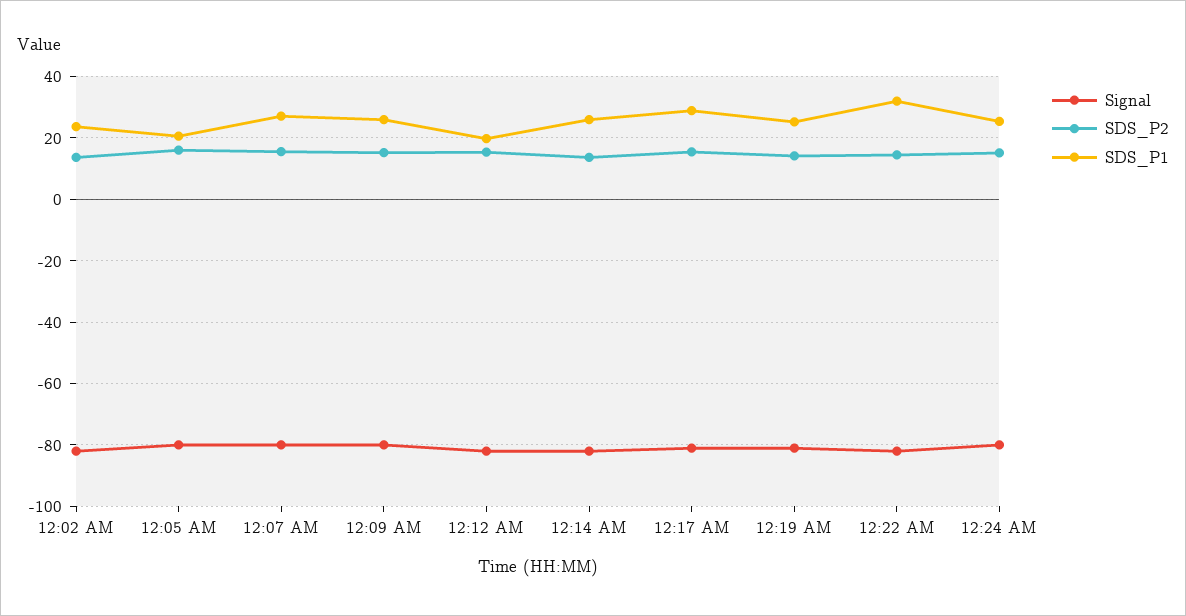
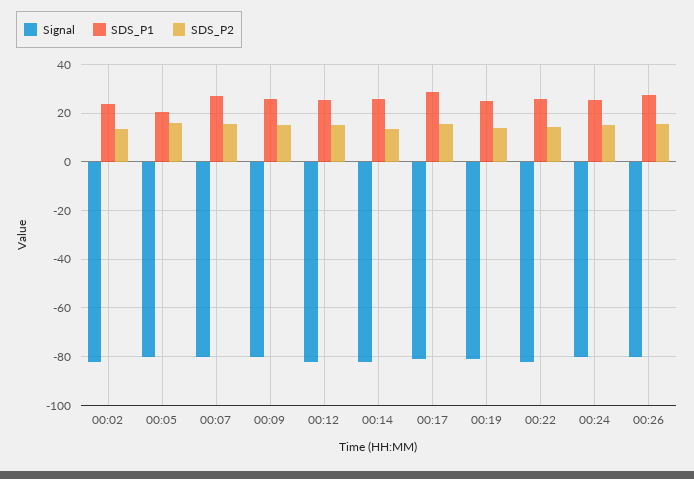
SDS_P1, 12:12 AM: 20 -> 25
SDS_P1, 12:22 AM: 32 -> 25
Signal, 00:26: none -> -80
SDS_P1, 00:26: none -> 27.5
SDS_P2, 00:26: none -> 15

